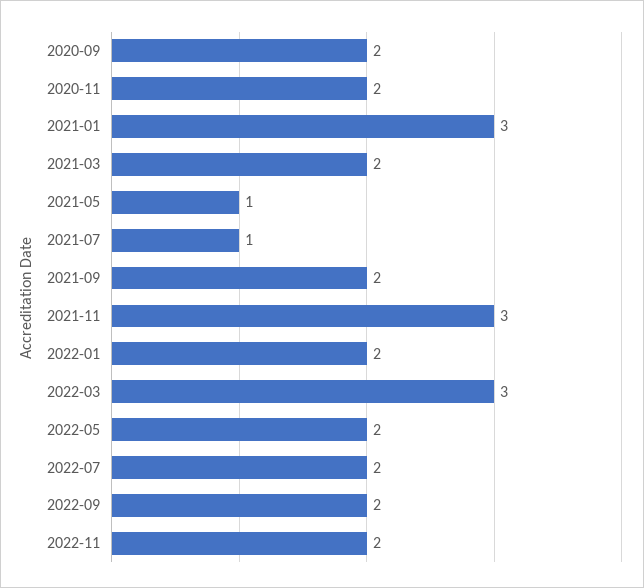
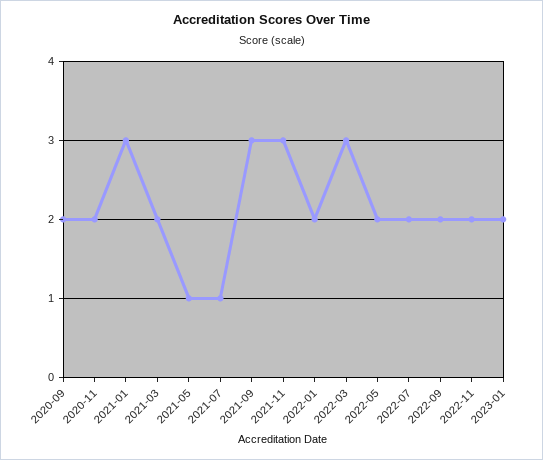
2021-09: 2 -> 3
2023-01: none -> 2

